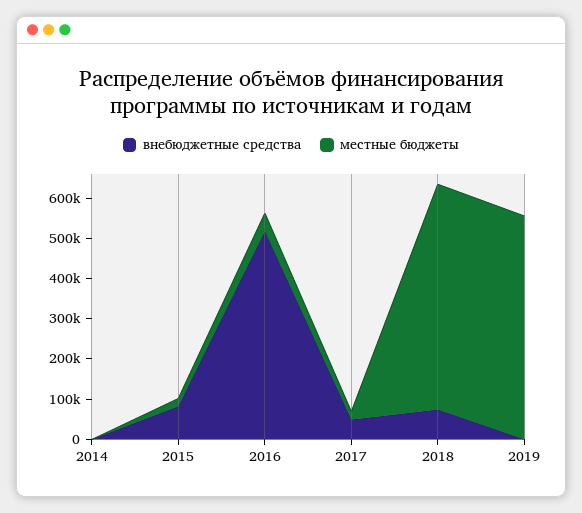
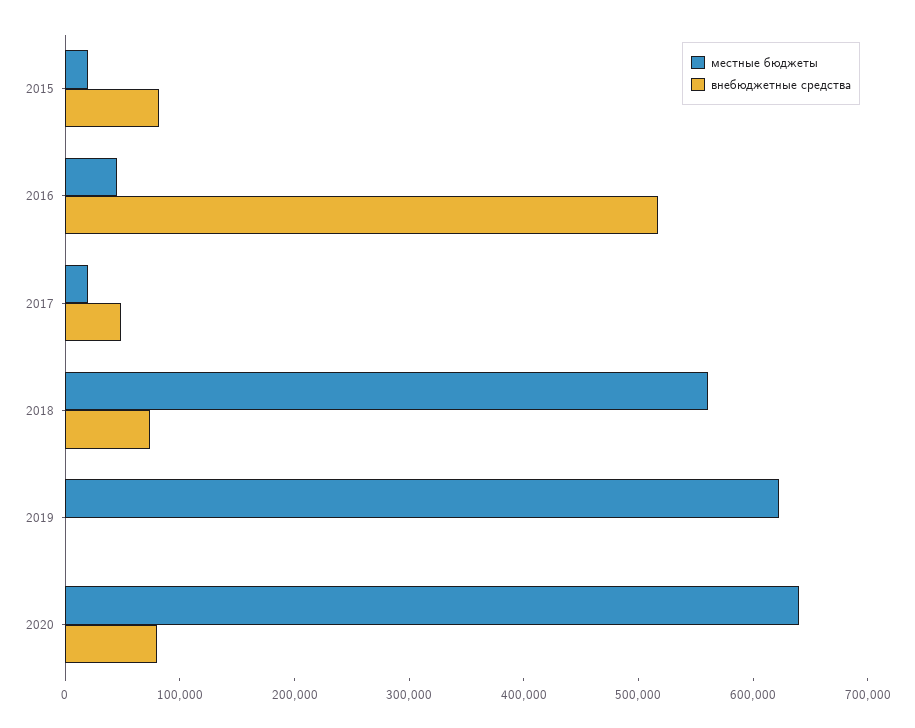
внебюджетные средства, 2014: 0 -> none
местные бюджеты, 2014: 0 -> none
местные бюджеты, 2019: 560000 -> 620000
местные бюджеты, 2020: none -> 640000
внебюджетные средства, 2020: none -> 80000

